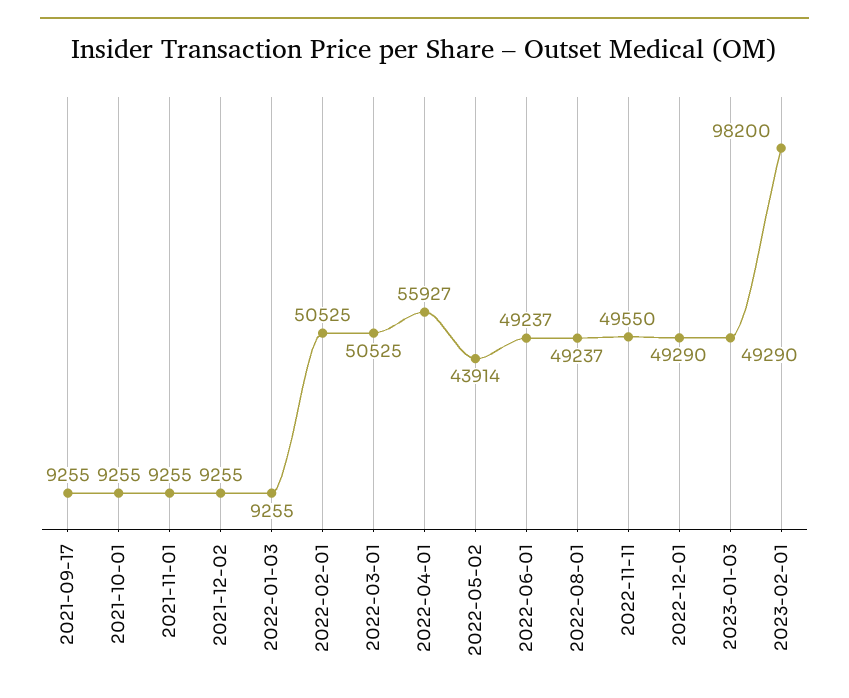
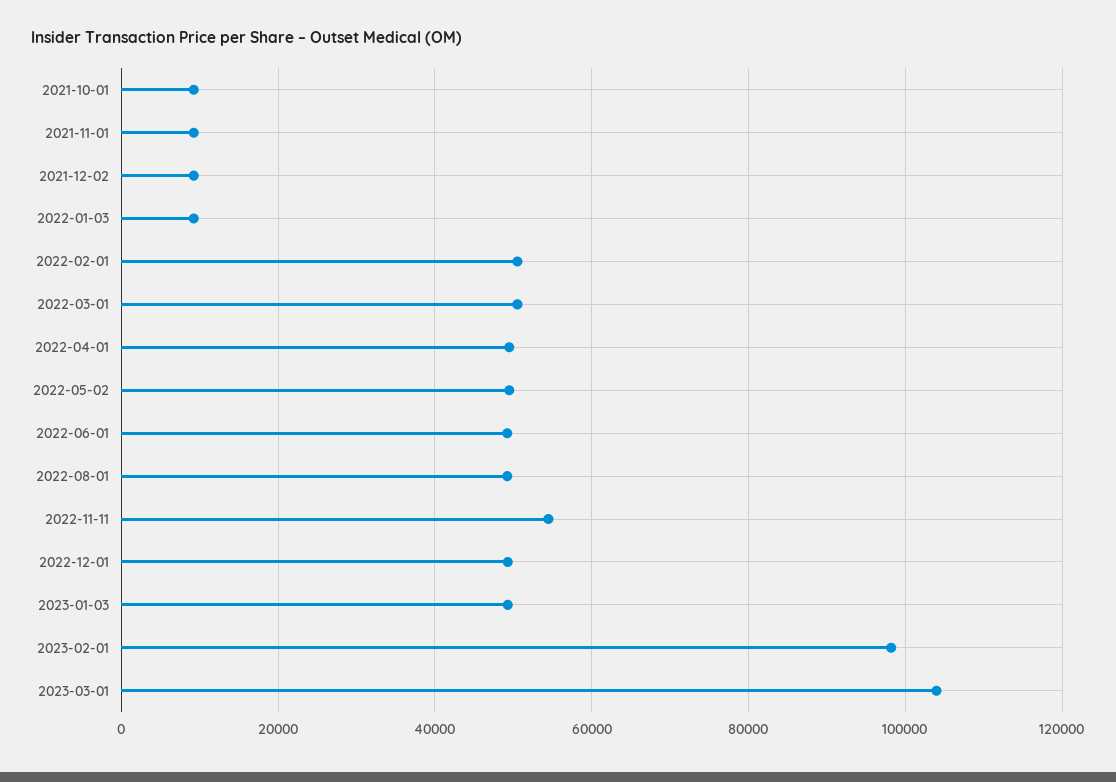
2021-09-17: 9255 -> none
2022-04-01: 55927 -> 50000
2022-05-02: 43914 -> 50000
2022-11-11: 49550 -> 54000
2023-03-01: none -> 104000

